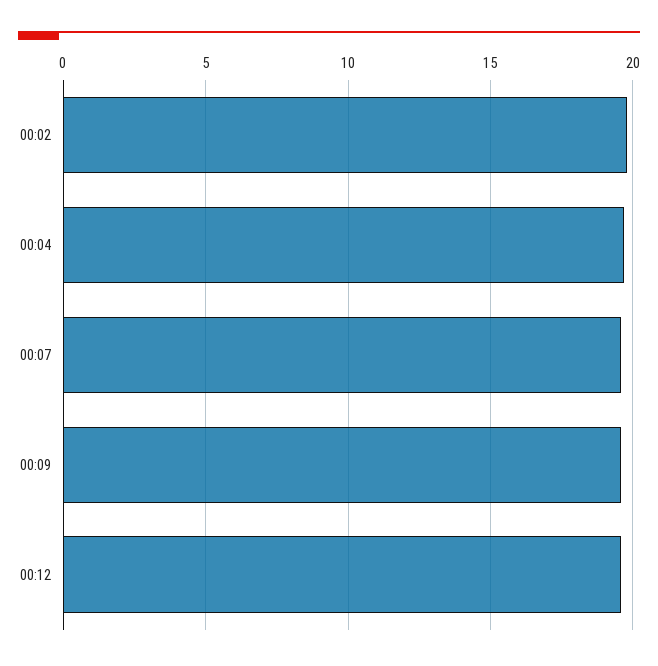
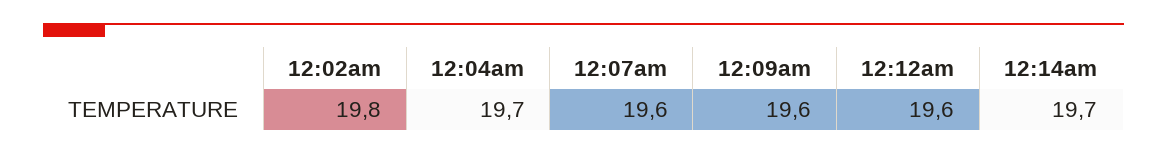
12:14am: none -> 19.7

